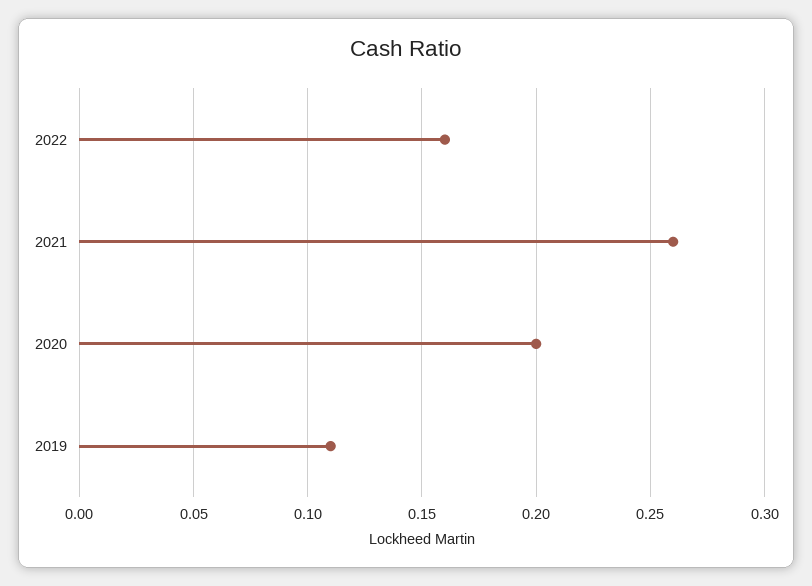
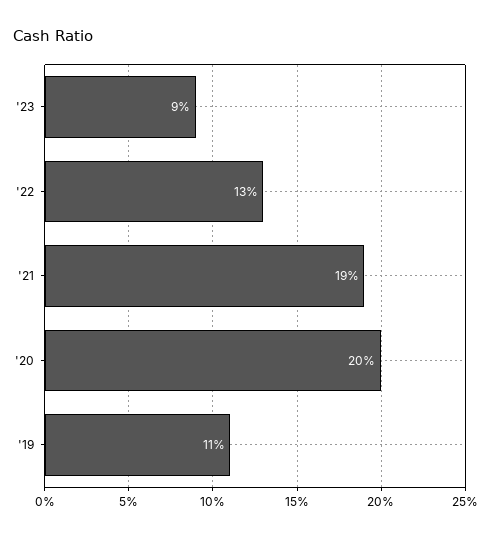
2022: 0.16 -> 0.13
2021: 0.26 -> 0.19
'23: none -> 0.09

